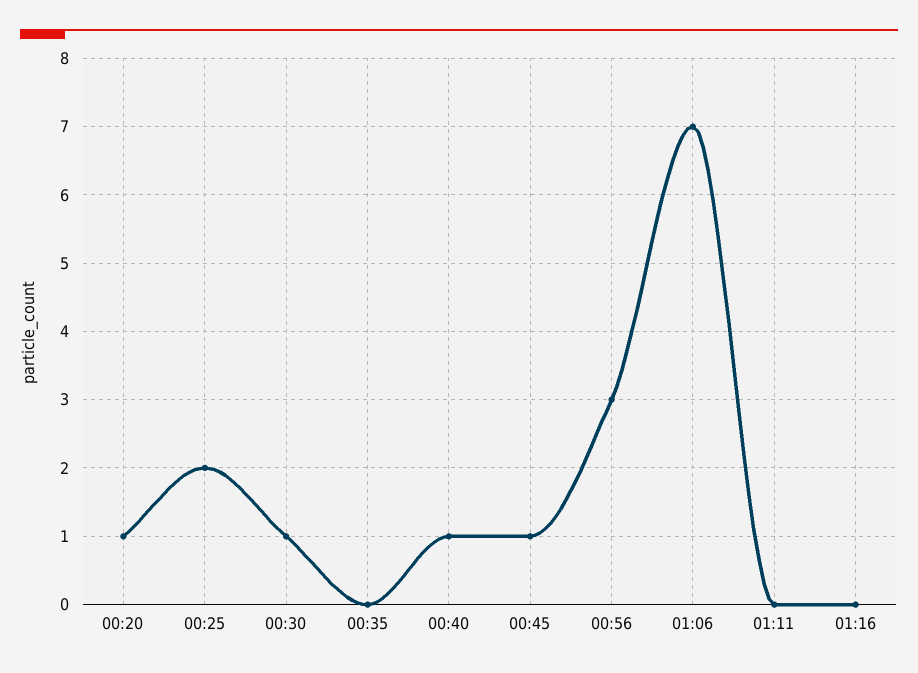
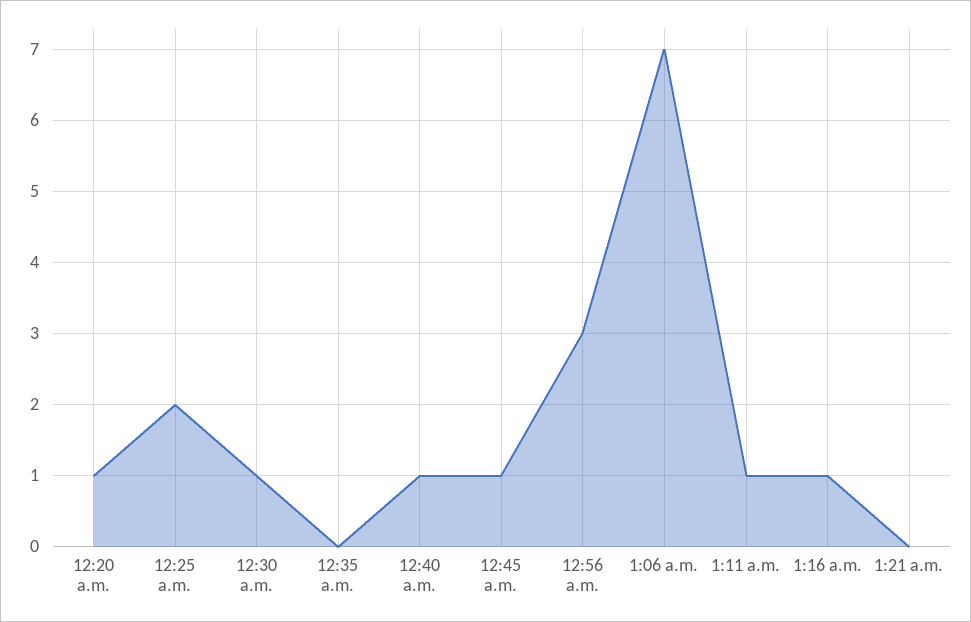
01:11: 0 -> 1
01:16: 0 -> 1
1:21 a.m.: none -> 0

